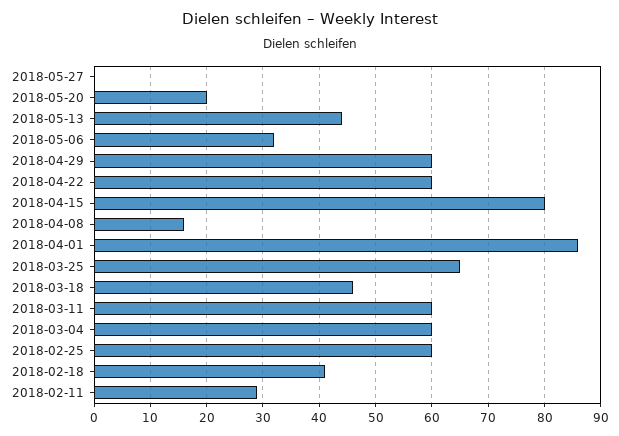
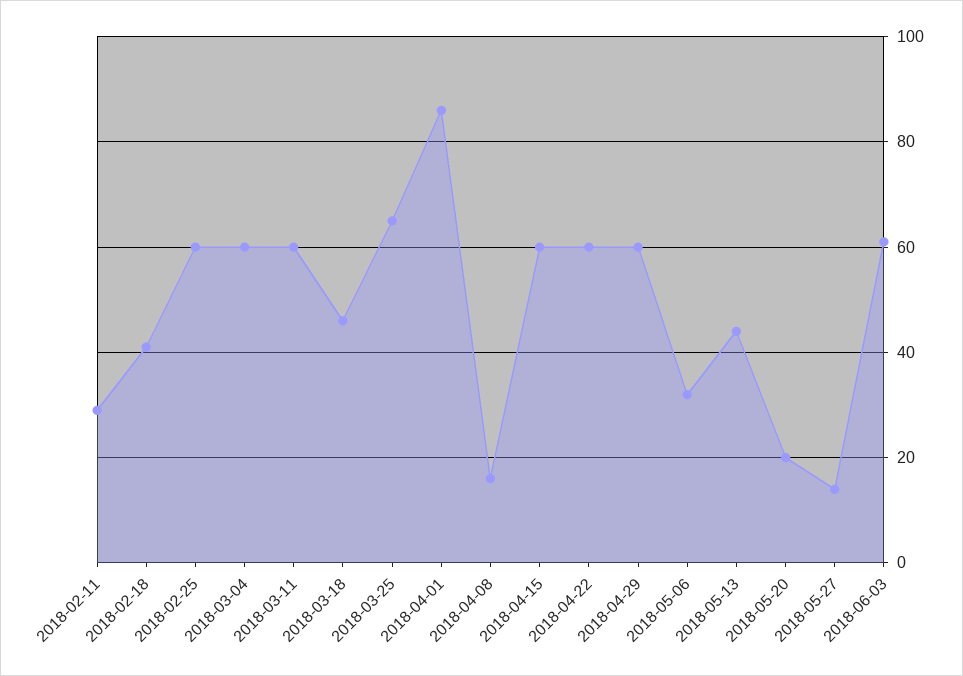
2018-05-27: 0 -> 15
2018-04-15: 80 -> 60
2018-06-03: none -> 60

